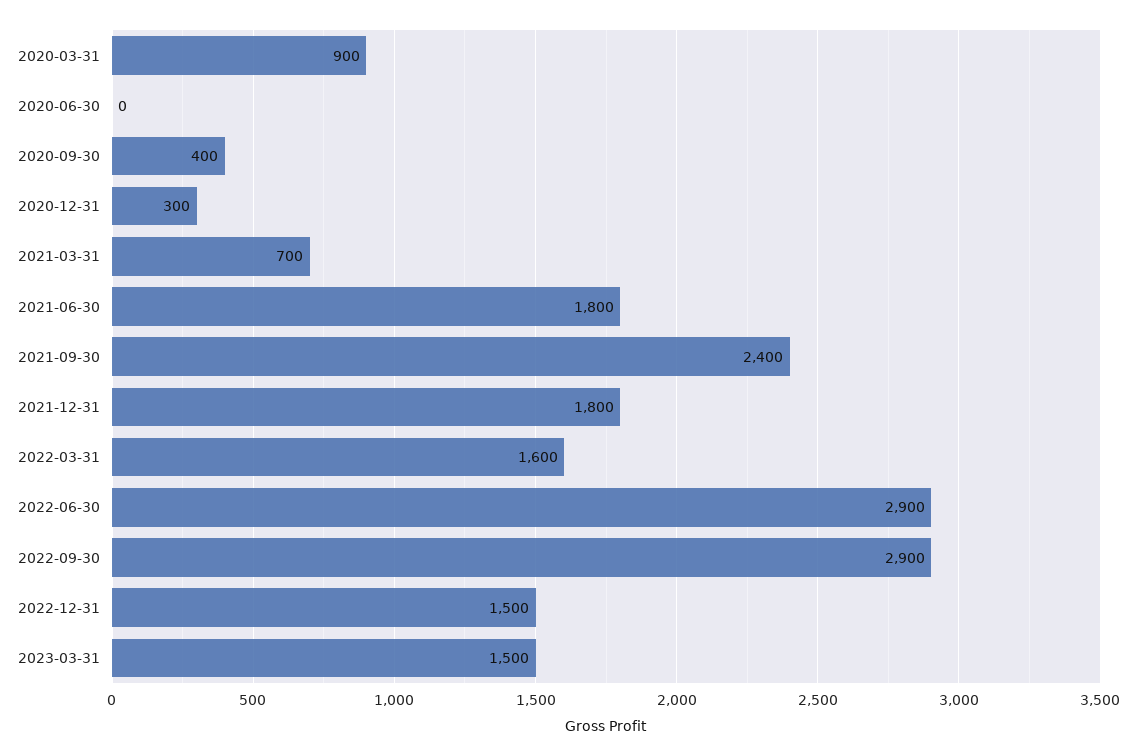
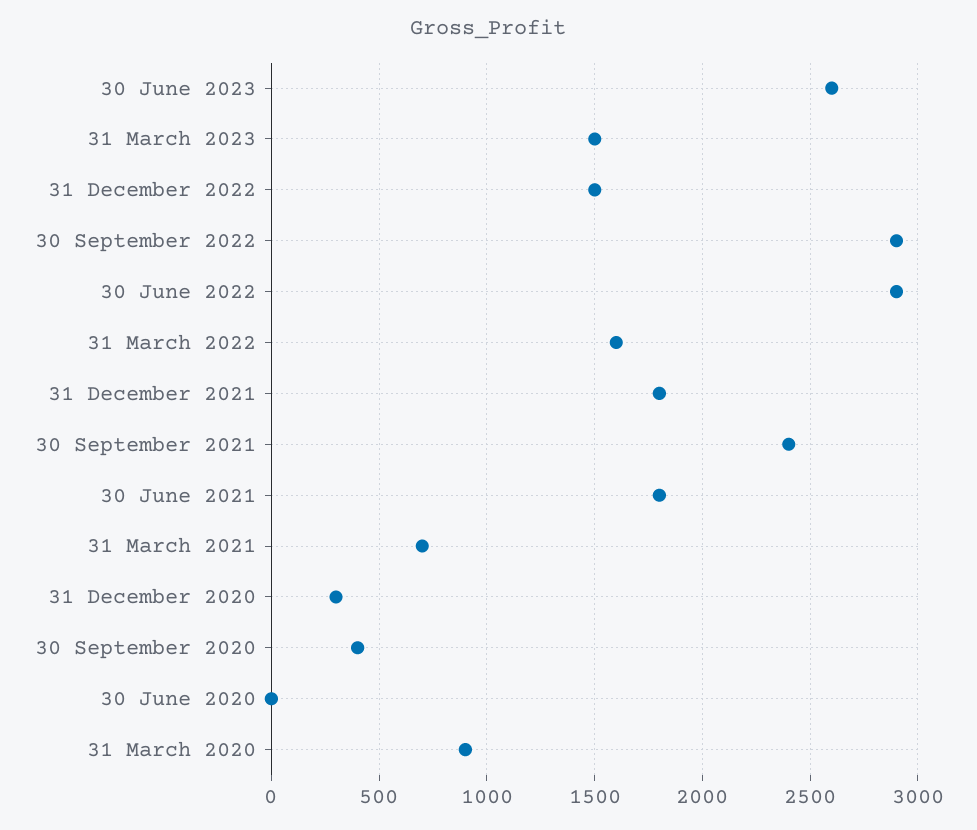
30 June 2023: none -> 2600

